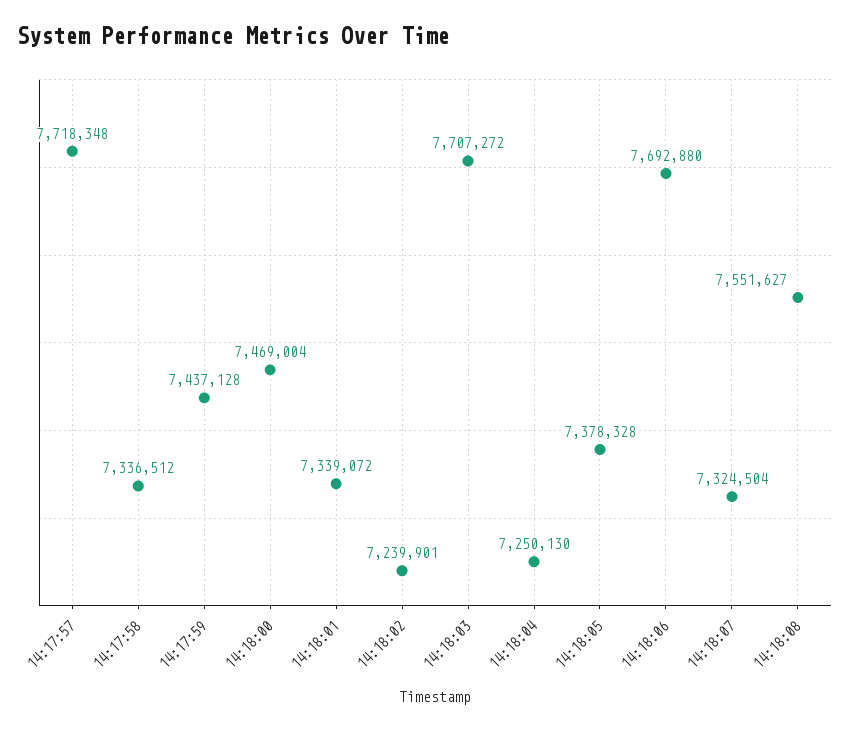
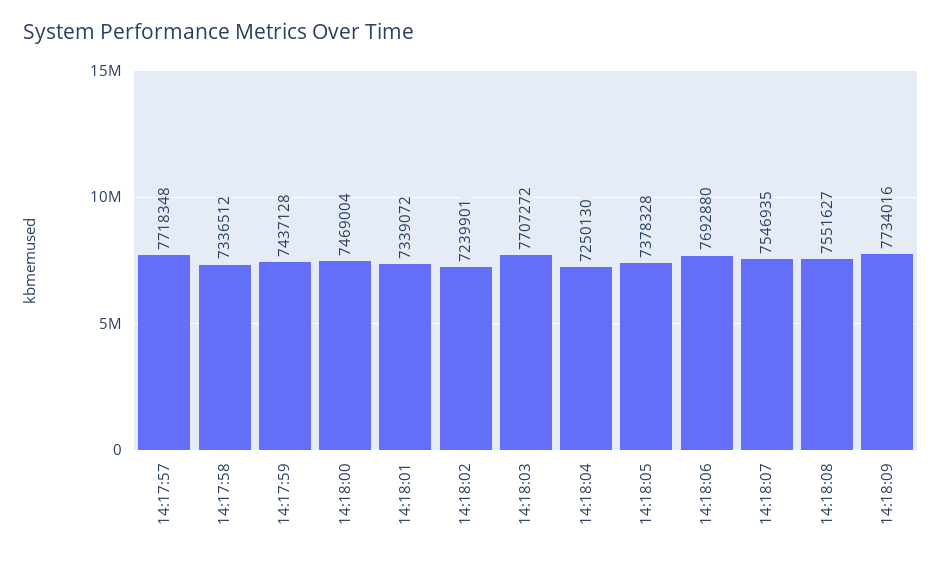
14:18:07: 7324504 -> 7546935
14:18:09: none -> 7734016

